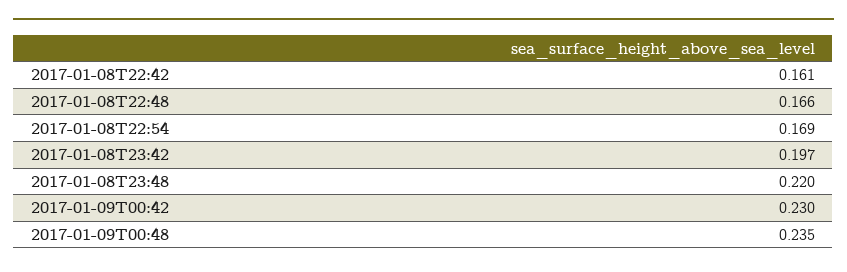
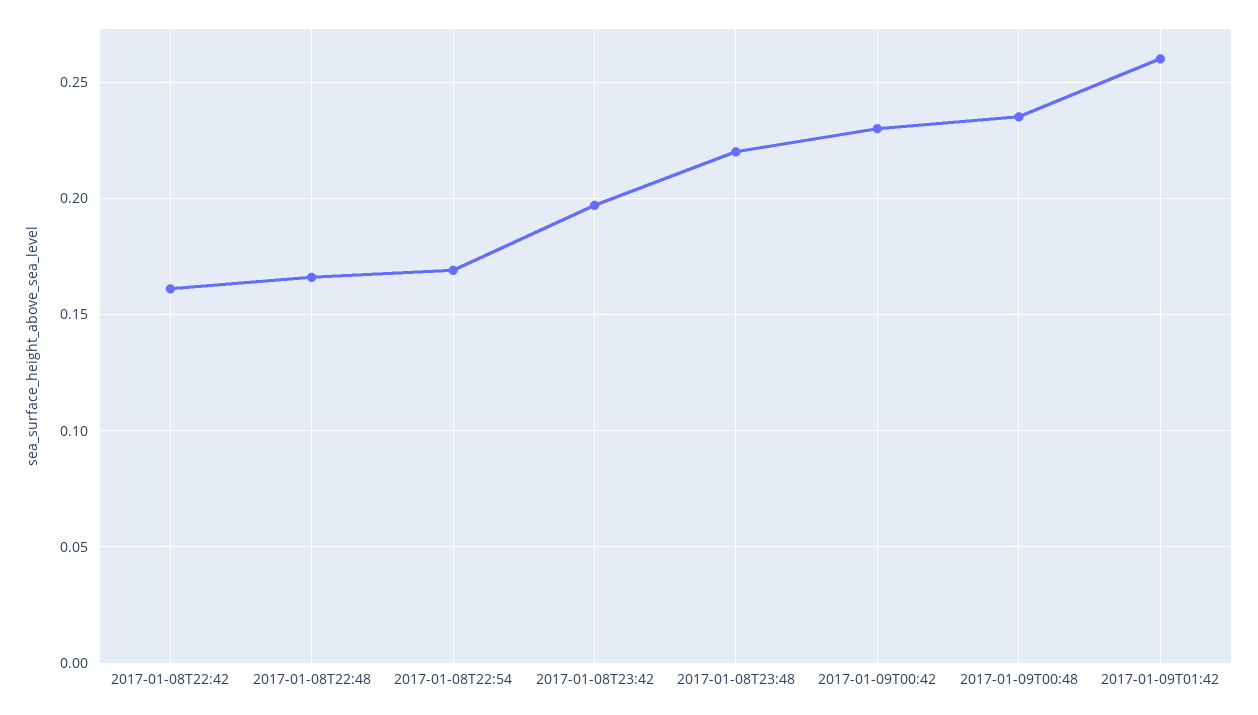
2017-01-09T01:42: none -> 0.26

